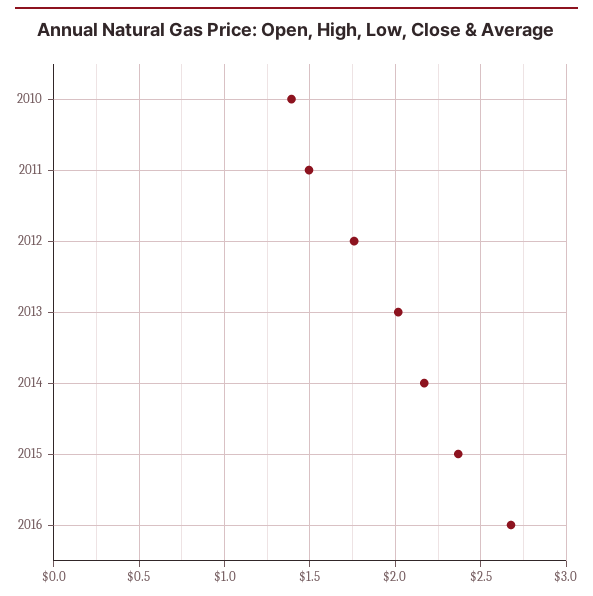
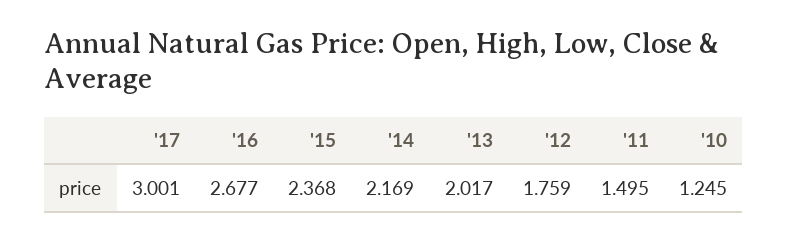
2010: 1.4 -> 1.245
'17: none -> 3.001

